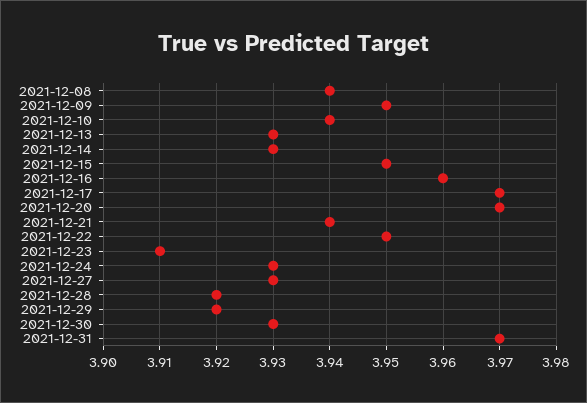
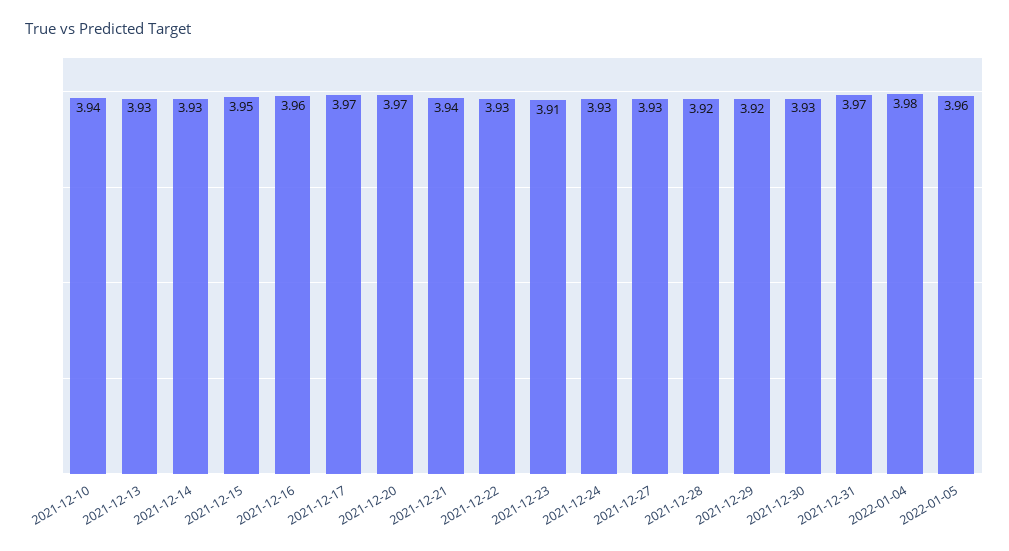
2021-12-08: 3.94 -> none
2021-12-09: 3.95 -> none
2021-12-22: 3.95 -> 3.93
2022-01-04: none -> 3.98
2022-01-05: none -> 3.96

